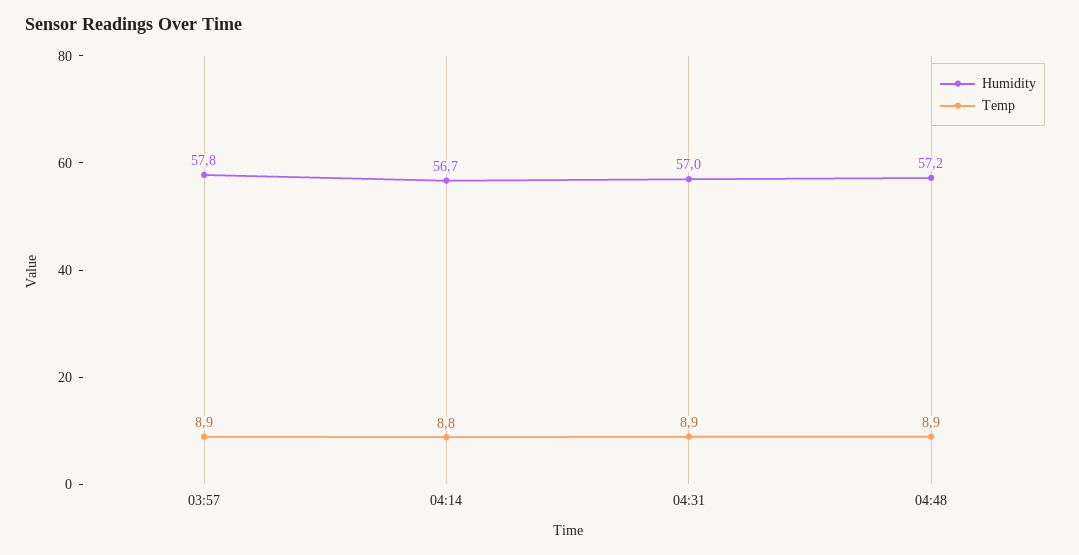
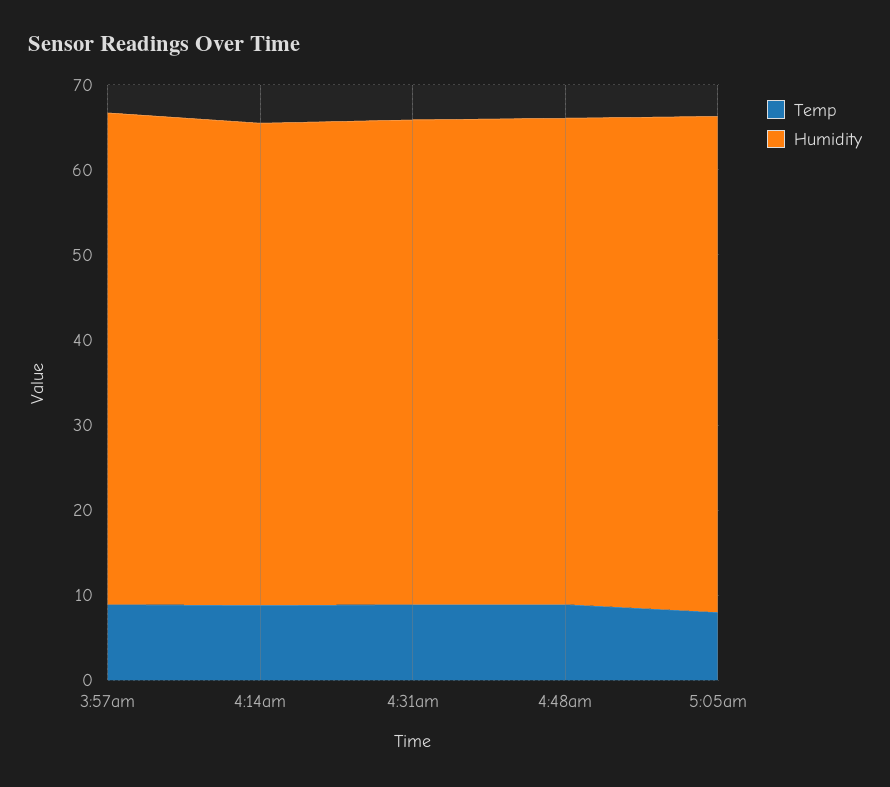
Temp, 5:05am: none -> 8
Humidity, 5:05am: none -> 58

